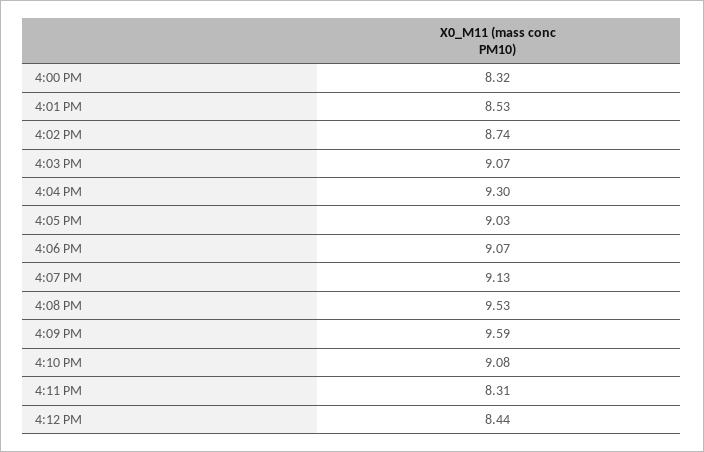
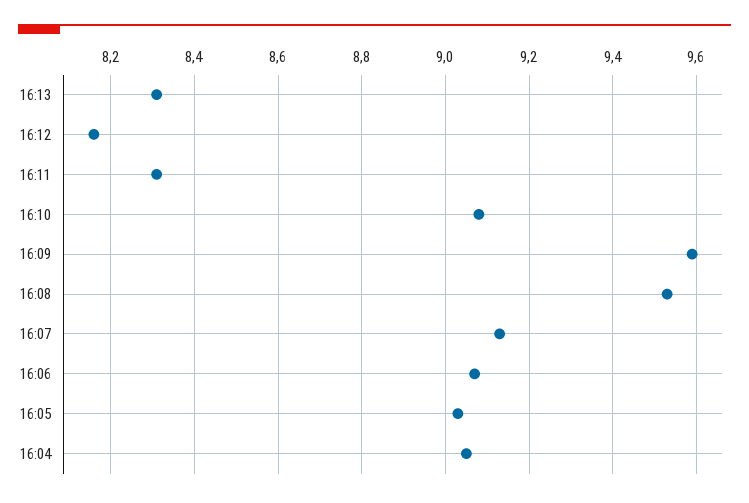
4:00 PM: 8.32 -> none
4:01 PM: 8.53 -> none
4:02 PM: 8.74 -> none
4:03 PM: 9.07 -> none
4:04 PM: 9.3 -> 9.05
4:12 PM: 8.44 -> 8.15
16:13: none -> 8.3

